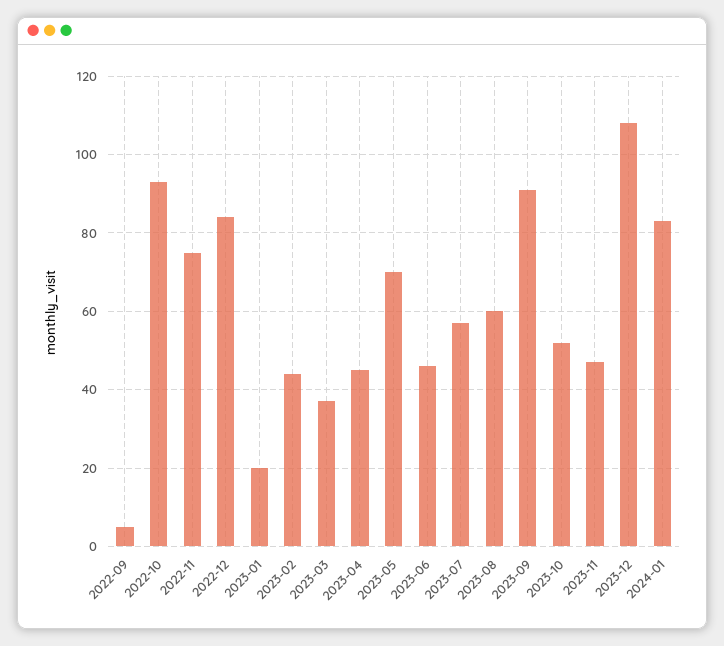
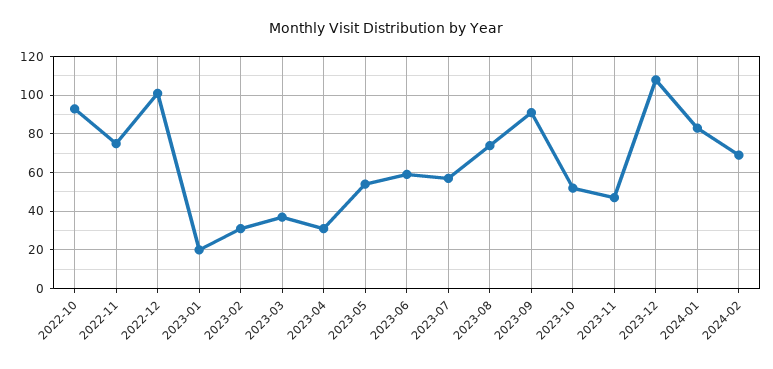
2022-09: 5 -> none
2022-12: 85 -> 100
2023-02: 45 -> 30
2023-04: 45 -> 30
2023-05: 70 -> 55
2023-06: 45 -> 60
2023-08: 60 -> 75
2024-02: none -> 70

